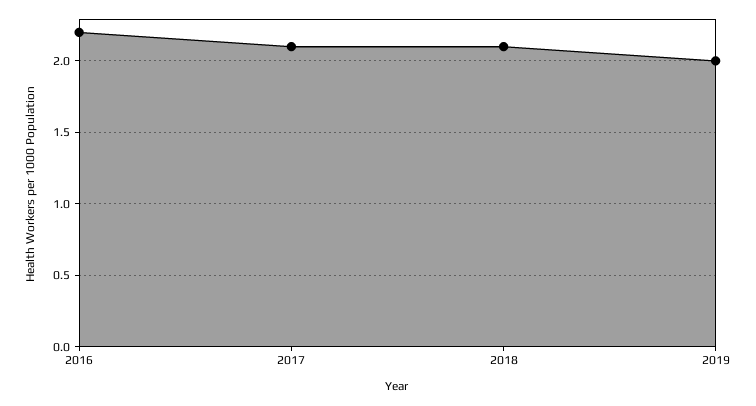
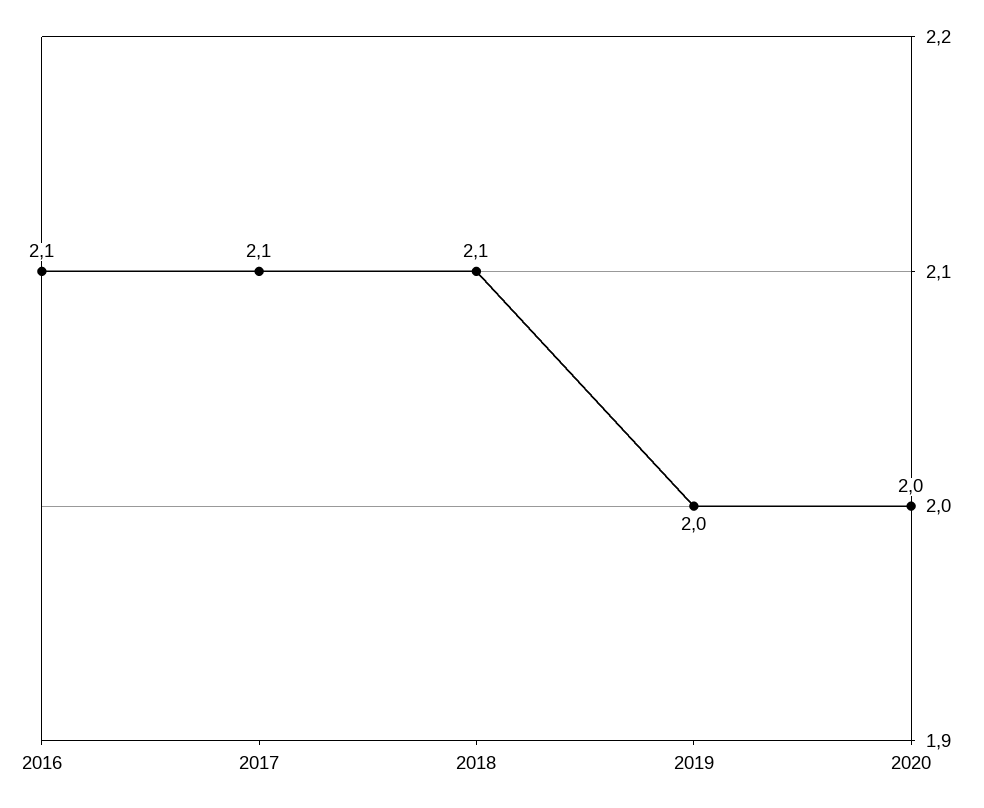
2016: 2.2 -> 2.1
2020: none -> 2

